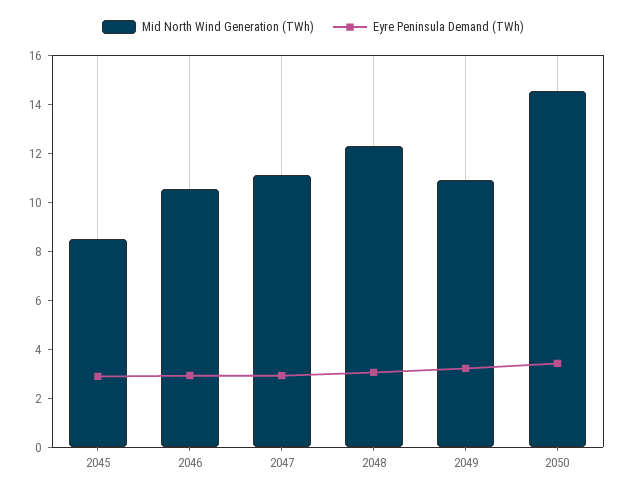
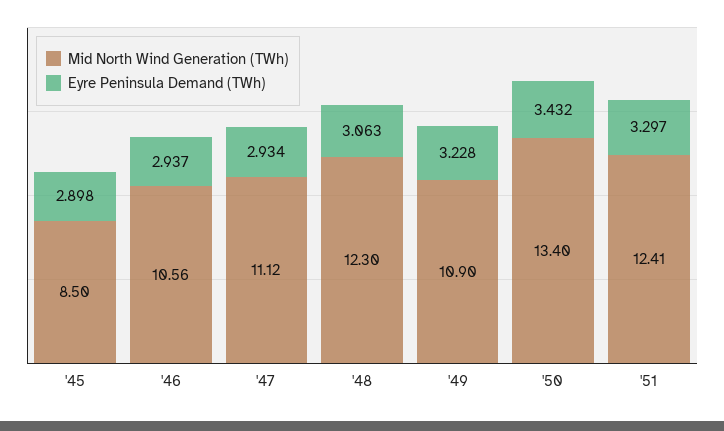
Mid North Wind Generation (TWh), 2050: 14.5 -> 13.4
Mid North Wind Generation (TWh), '51: none -> 12.41
Eyre Peninsula Demand (TWh), '51: none -> 3.297

